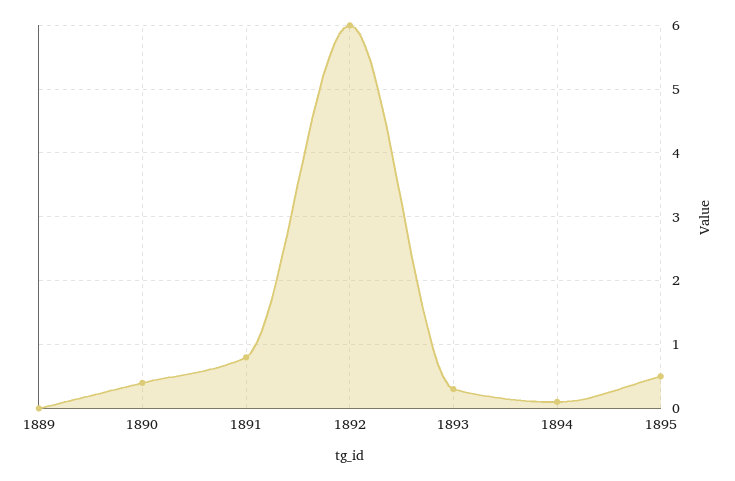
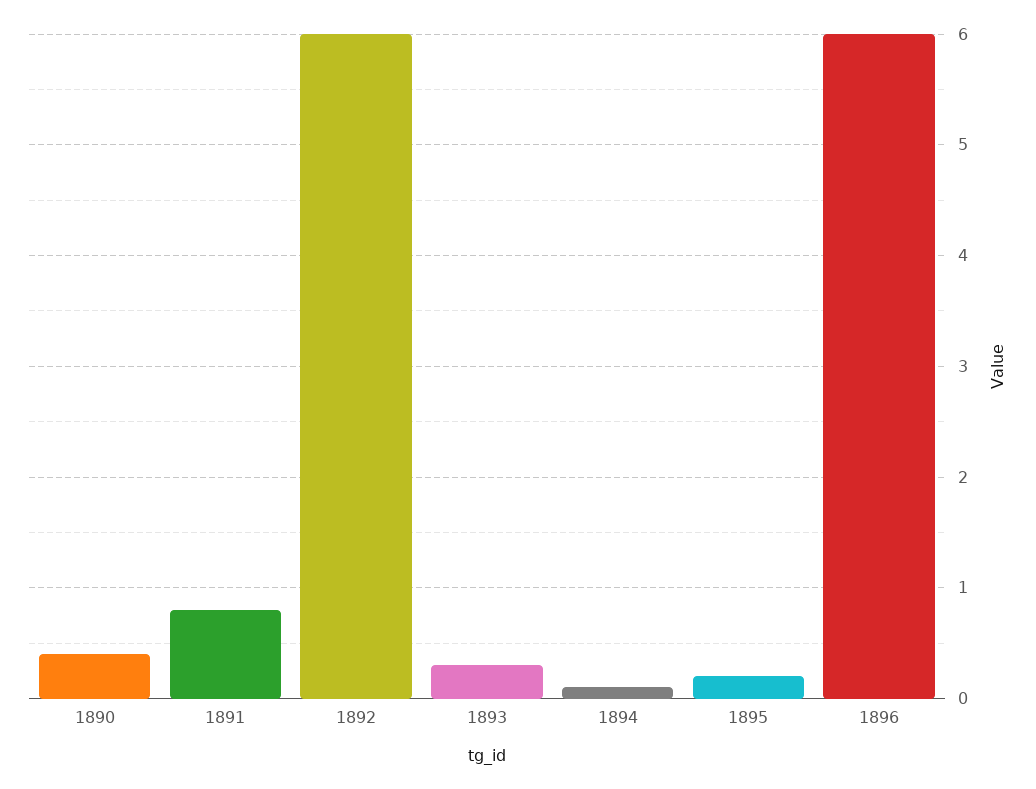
1889: 0 -> none
1895: 0.5 -> 0.2
1896: none -> 6

